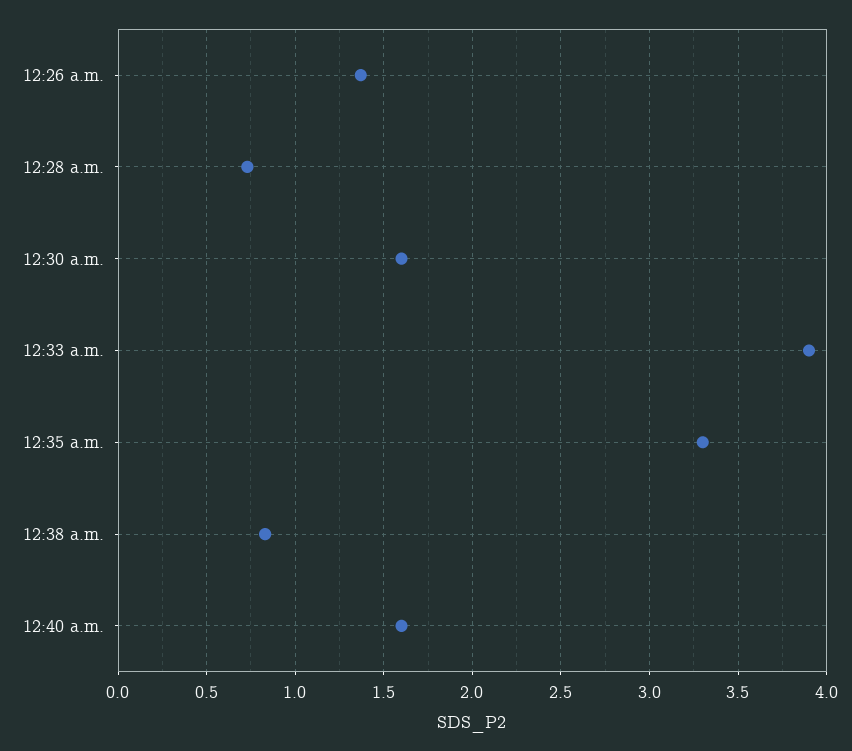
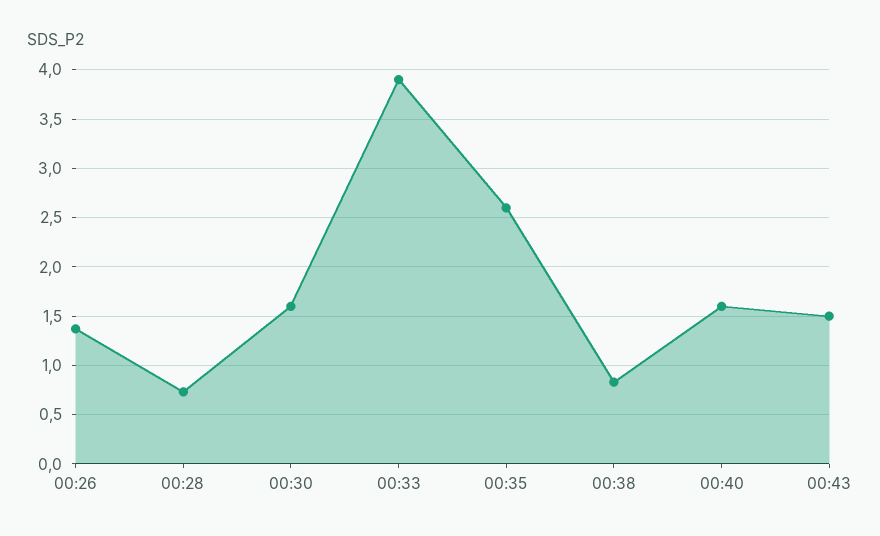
12:35 a.m.: 3.3 -> 2.6
00:43: none -> 1.5

